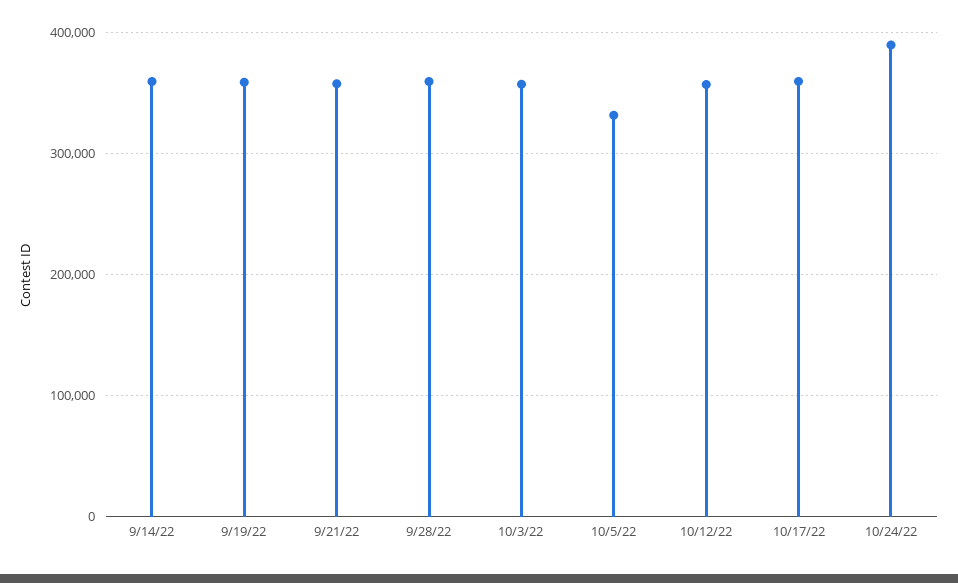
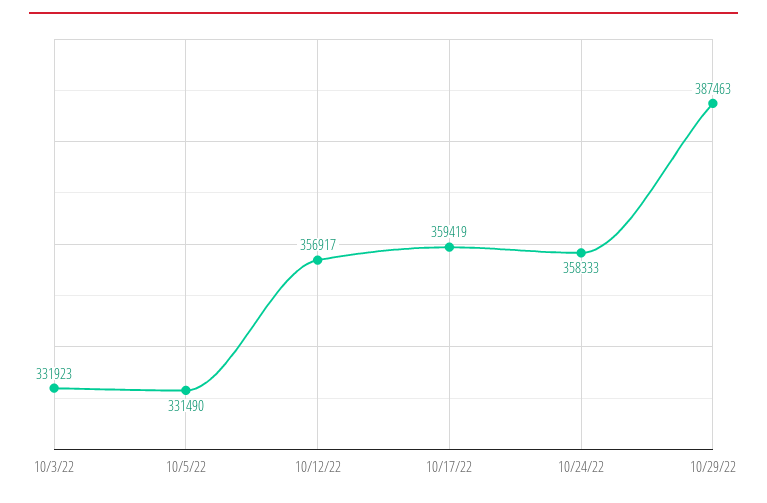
9/14/22: 360000 -> none
9/19/22: 360000 -> none
9/21/22: 360000 -> none
9/28/22: 360000 -> none
10/3/22: 360000 -> 331923
10/24/22: 390000 -> 358333
10/29/22: none -> 387463

